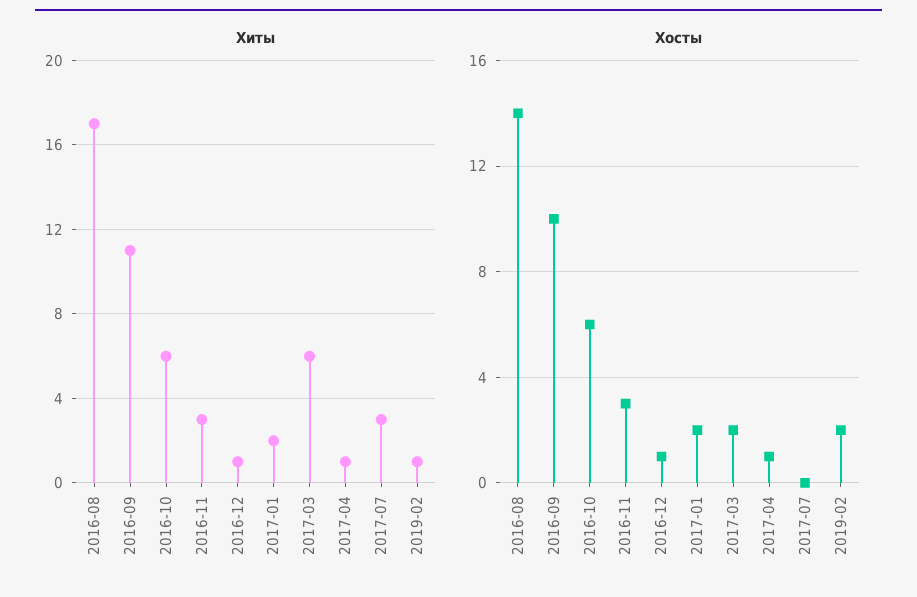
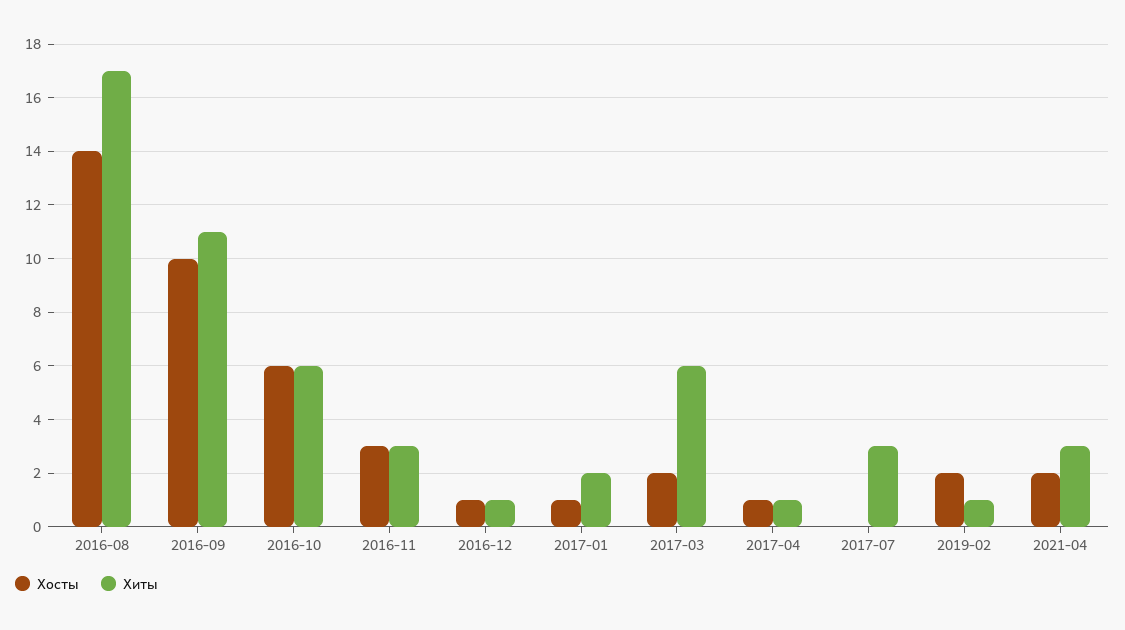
Хосты, 2017-01: 2 -> 1
Хосты, 2021-04: none -> 2
Хиты, 2021-04: none -> 3

